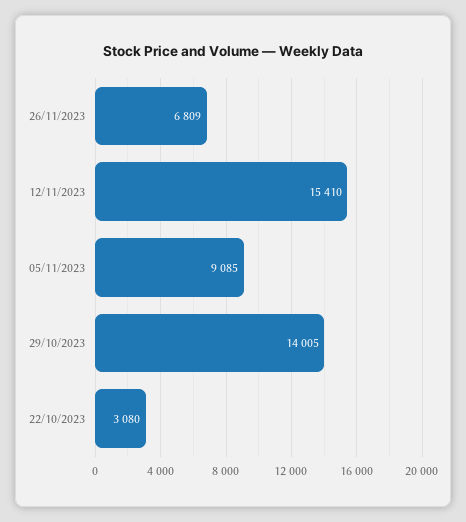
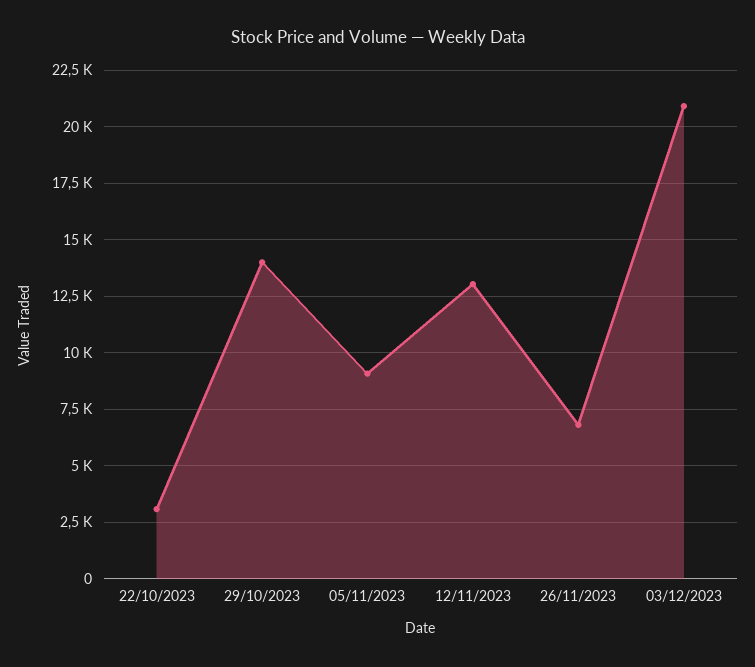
12/11/2023: 15410 -> 13000
03/12/2023: none -> 21000

